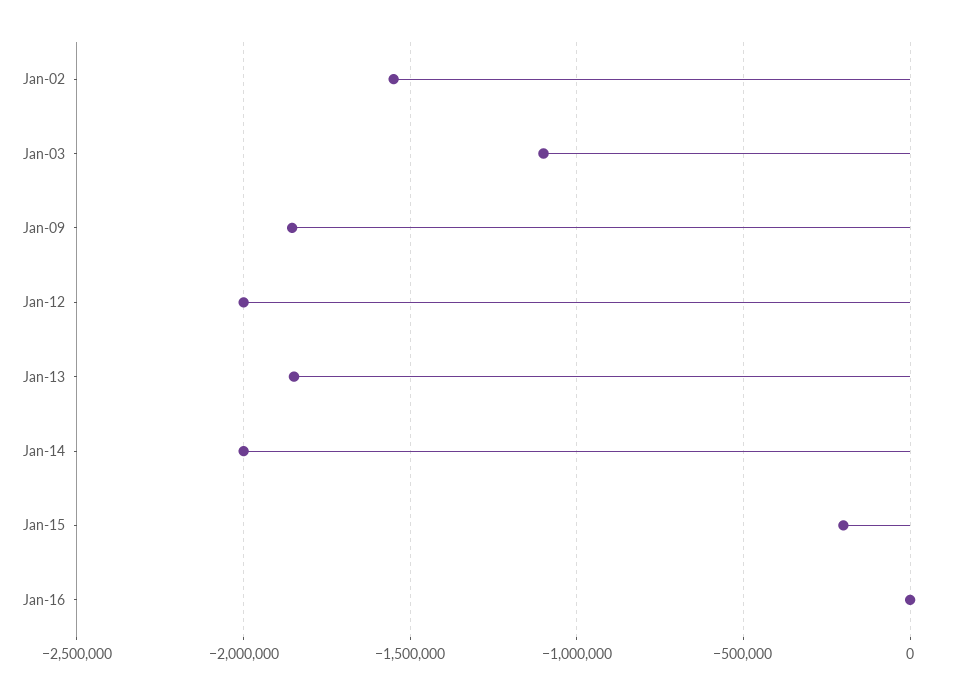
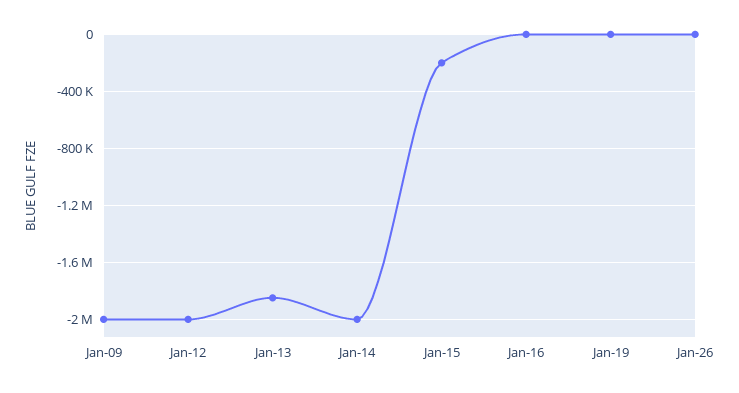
Jan-02: -1550000 -> none
Jan-03: -1100000 -> none
Jan-09: -1850000 -> -2000000
Jan-19: none -> 0
Jan-26: none -> 0

